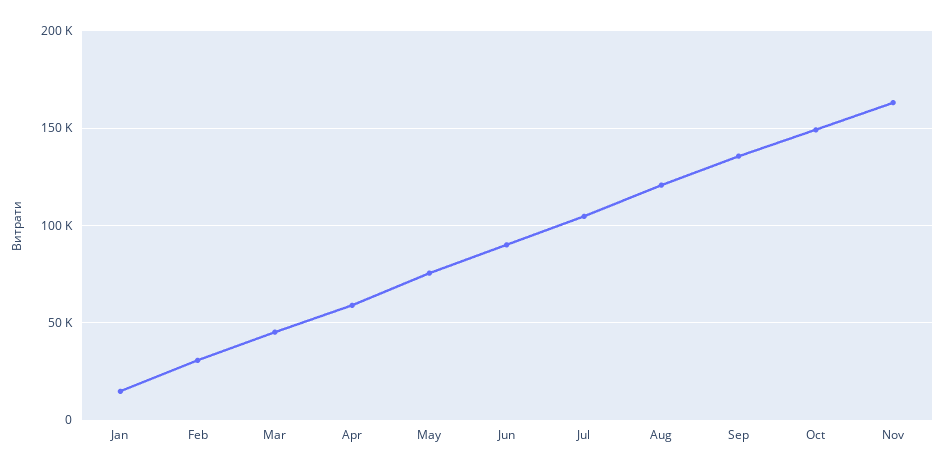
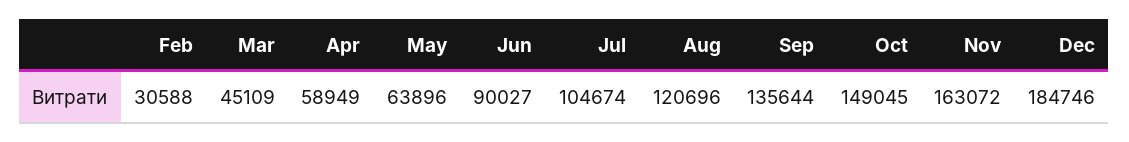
Jan: 15000 -> none
May: 75000 -> 63896
Dec: none -> 184746

